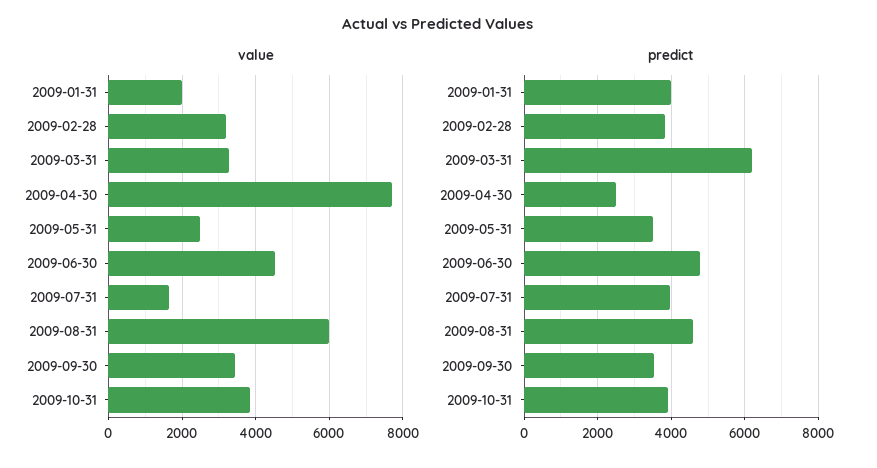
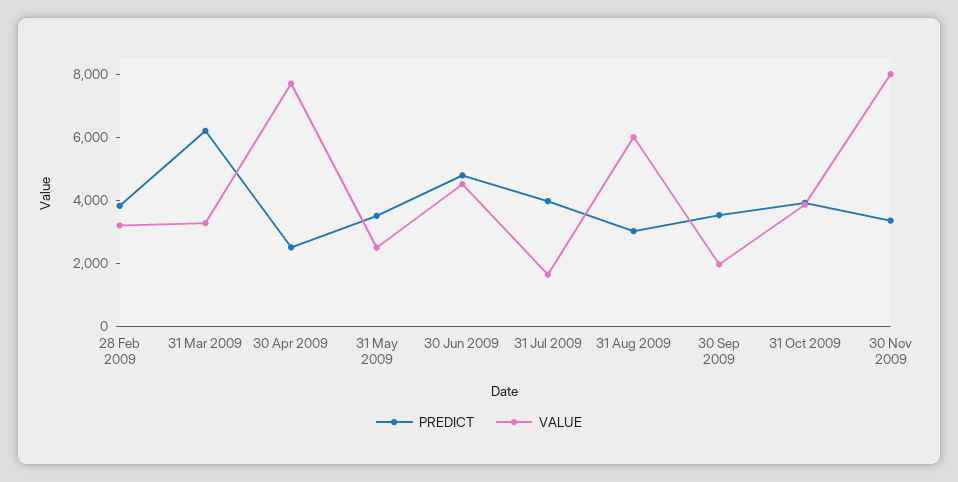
value, 2009-01-31: 2000 -> none
value, 2009-09-30: 3400 -> 2000
predict, 2009-01-31: 4000 -> none
predict, 2009-08-31: 4600 -> 3000
predict, 30 Nov 2009: none -> 3500
value, 30 Nov 2009: none -> 8000

